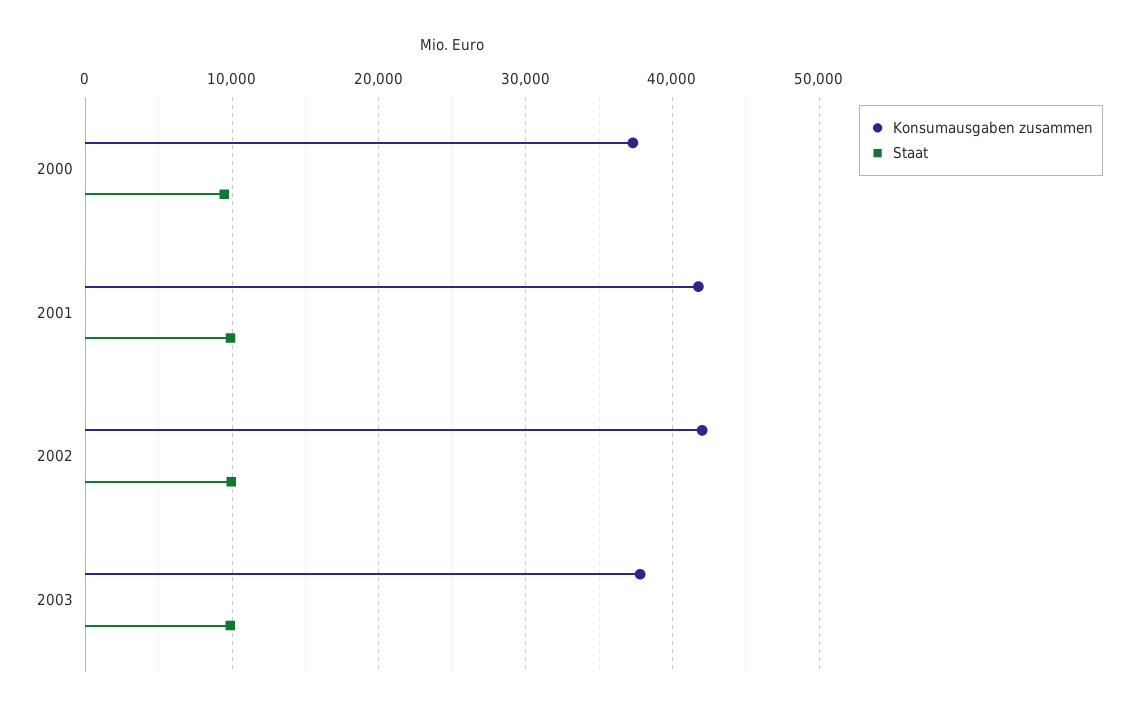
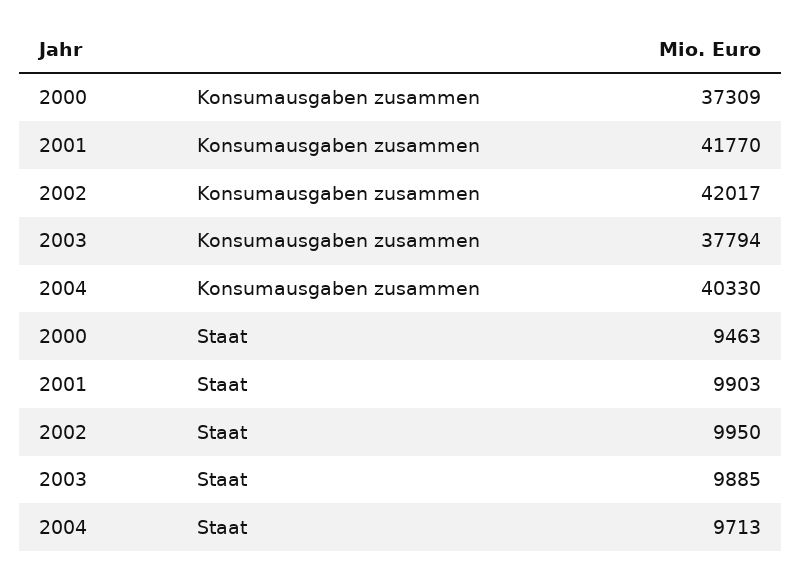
Konsumausgaben zusammen, 2004: none -> 40330
Staat, 2004: none -> 9713

